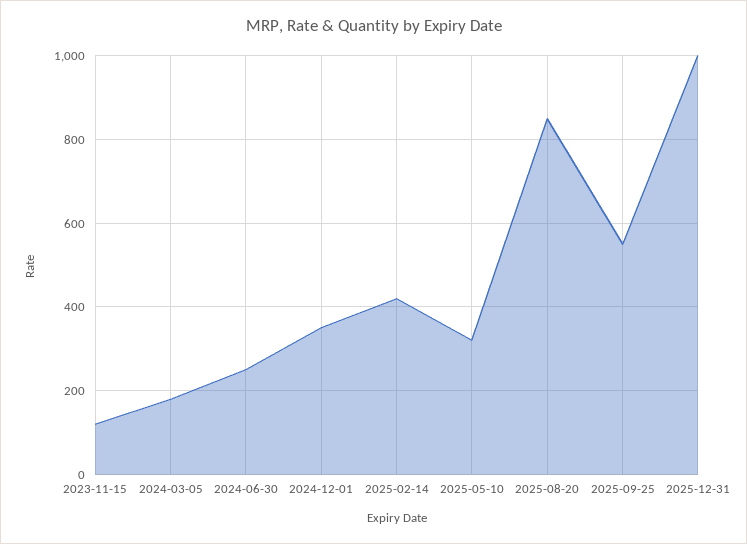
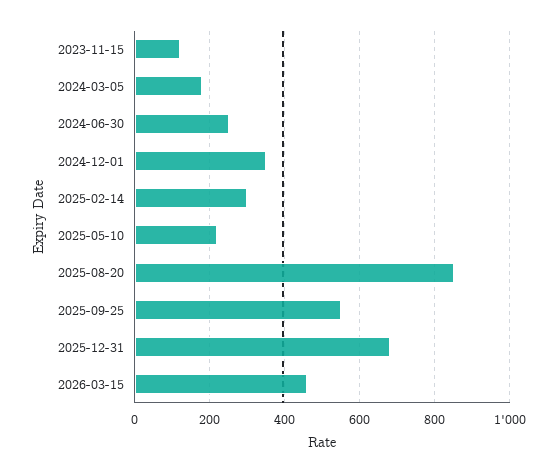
2025-02-14: 420 -> 300
2025-05-10: 320 -> 220
2025-12-31: 1000 -> 680
2026-03-15: none -> 460

